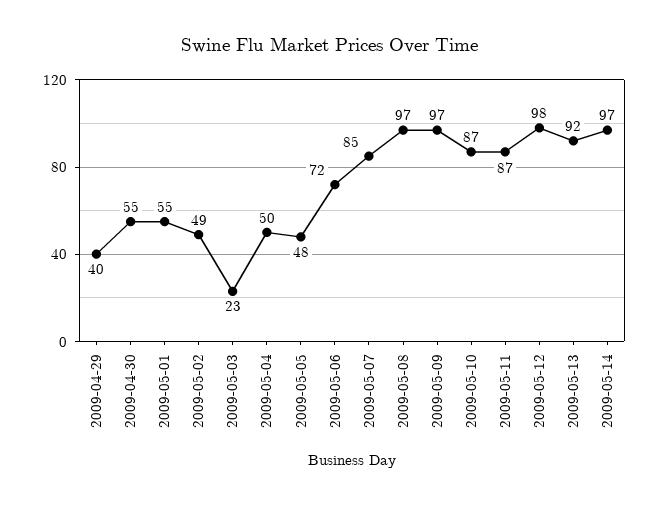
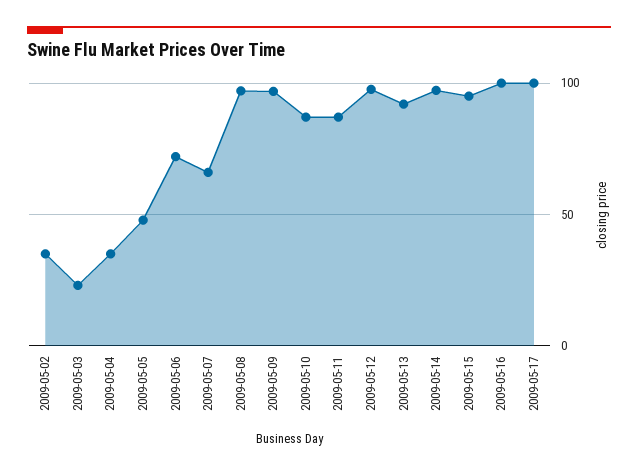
2009-04-29: 40 -> none
2009-04-30: 55 -> none
2009-05-01: 55 -> none
2009-05-02: 49 -> 35
2009-05-04: 50 -> 35
2009-05-07: 85 -> 65
2009-05-15: none -> 95
2009-05-16: none -> 100
2009-05-17: none -> 100

